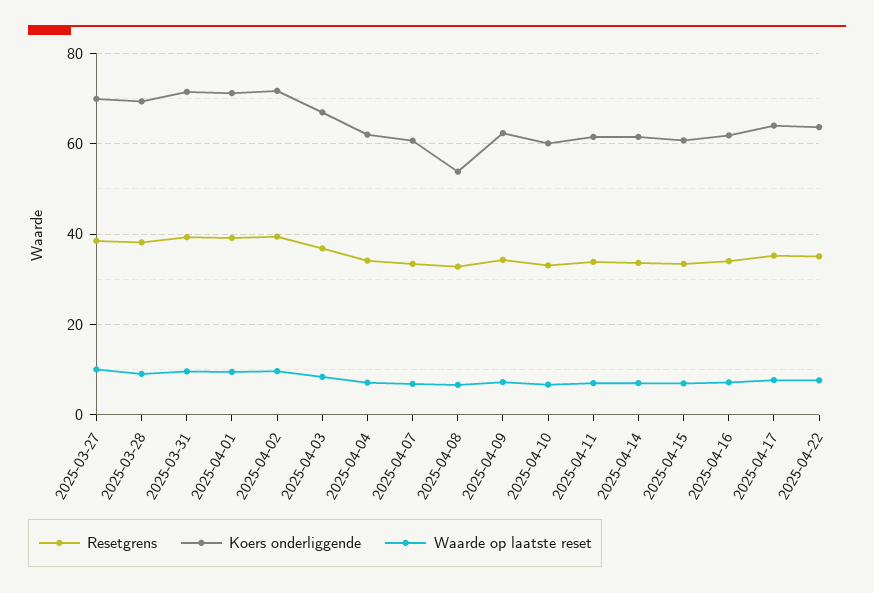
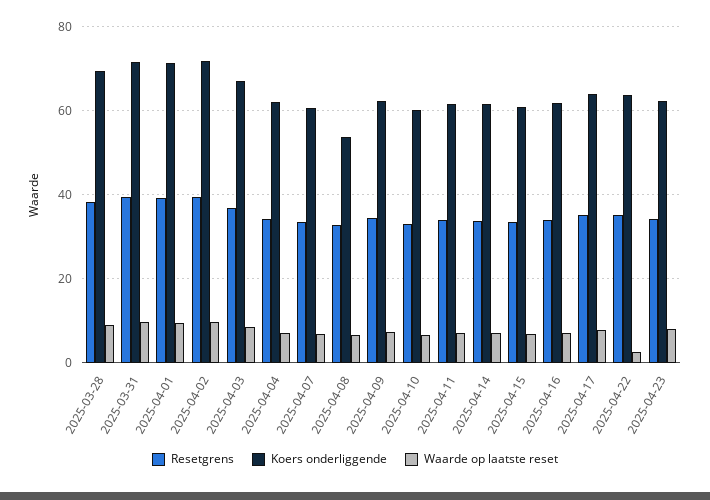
Resetgrens, 2025-03-27: 38 -> none
Koers onderliggende, 2025-03-27: 70 -> none
Waarde op laatste reset, 2025-03-27: 10 -> none
Waarde op laatste reset, 2025-04-22: 8 -> 2
Resetgrens, 2025-04-23: none -> 34
Koers onderliggende, 2025-04-23: none -> 62
Waarde op laatste reset, 2025-04-23: none -> 8

